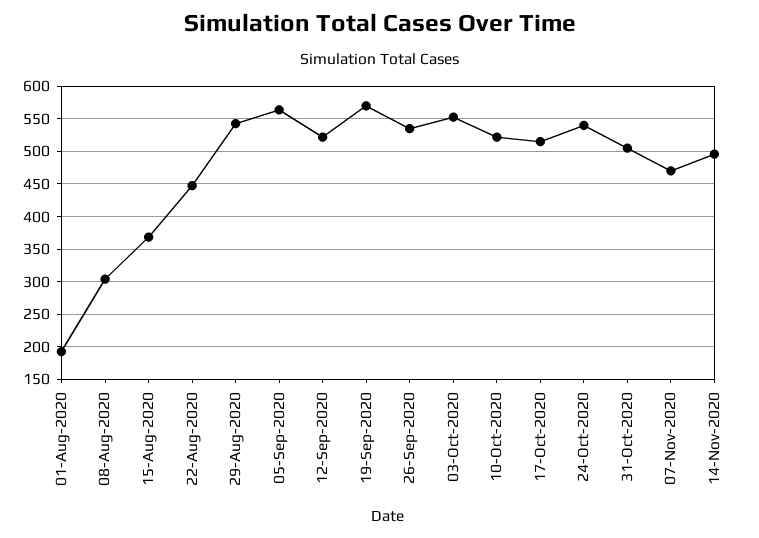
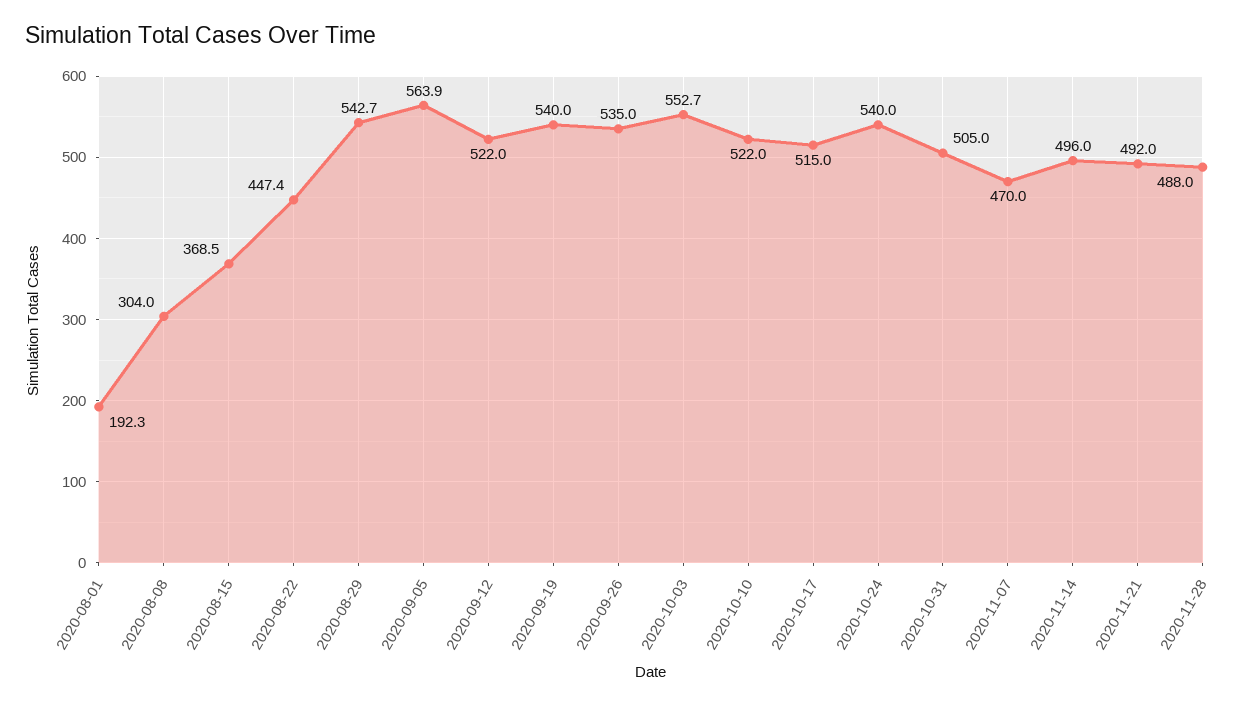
19-Sep-2020: 570 -> 540
2020-11-21: none -> 492
2020-11-28: none -> 488

